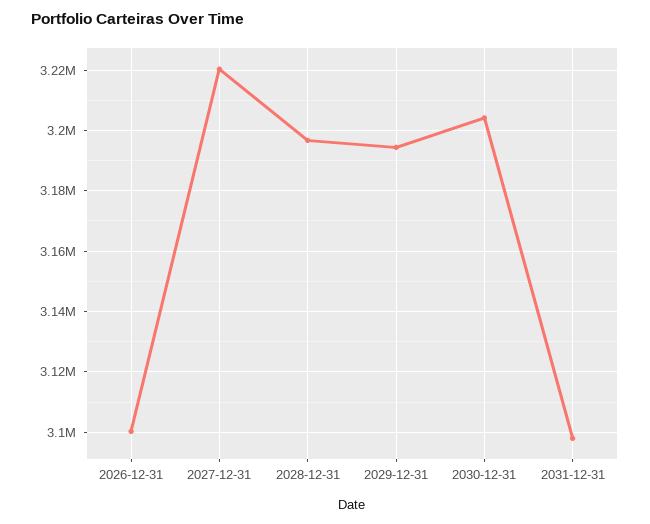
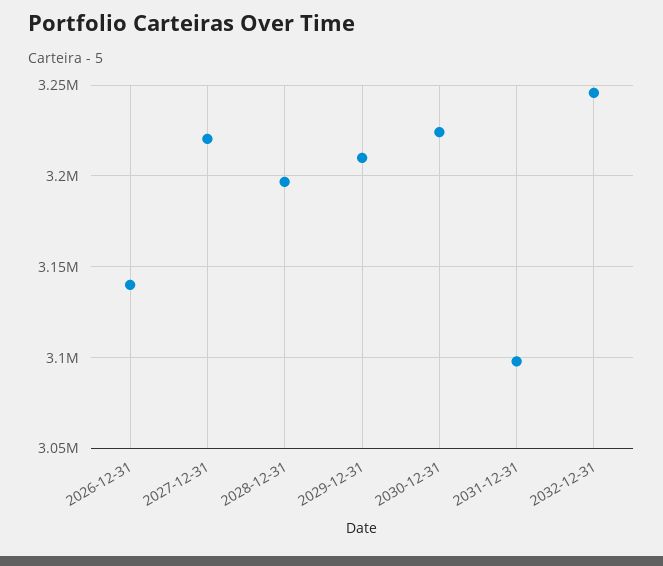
2026-12-31: 3100000 -> 3140000
2029-12-31: 3194000 -> 3210000
2030-12-31: 3204000 -> 3225000
2032-12-31: none -> 3245000

